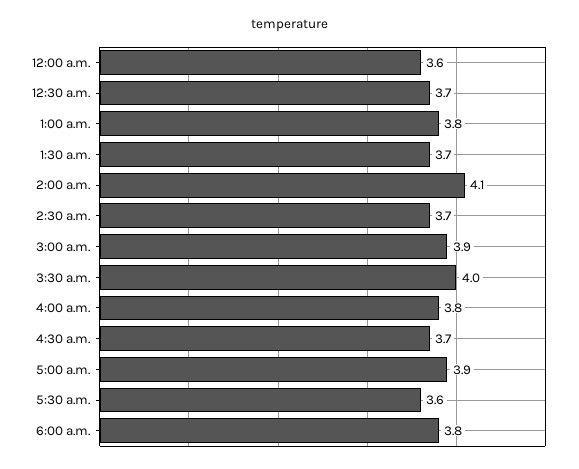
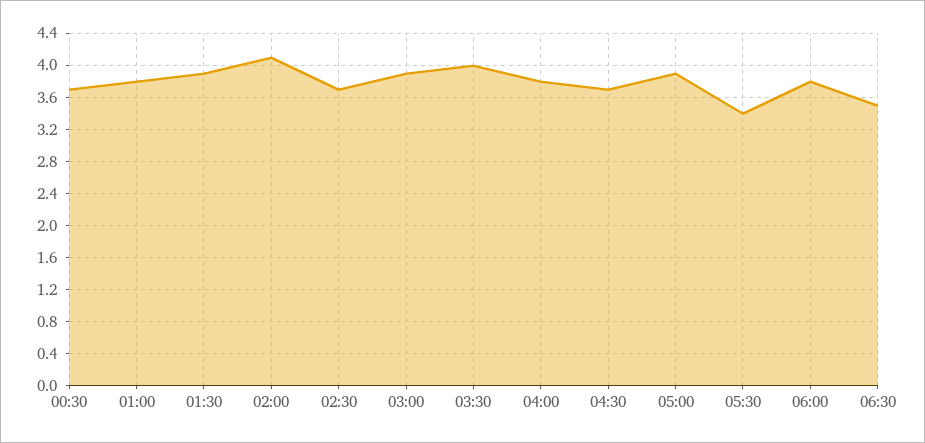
12:00 a.m.: 3.6 -> none
1:30 a.m.: 3.7 -> 3.9
5:30 a.m.: 3.6 -> 3.4
06:30: none -> 3.5

